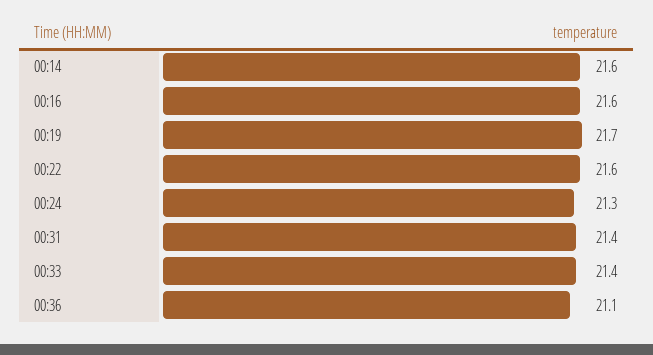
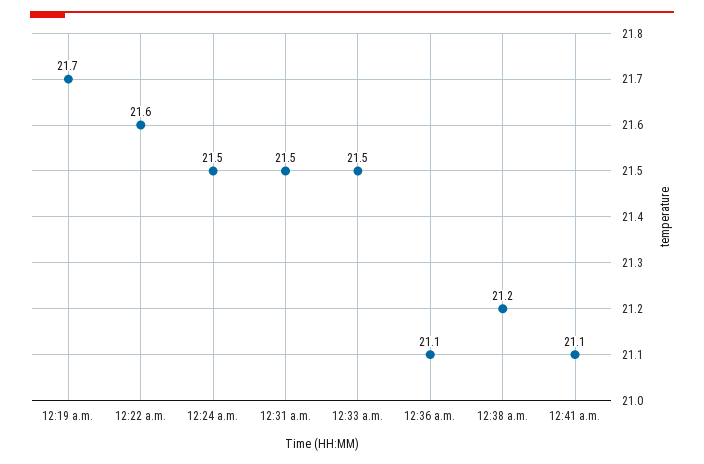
00:14: 21.6 -> none
00:16: 21.6 -> none
00:24: 21.3 -> 21.5
00:31: 21.4 -> 21.5
00:33: 21.4 -> 21.5
12:38 a.m.: none -> 21.2
12:41 a.m.: none -> 21.1

